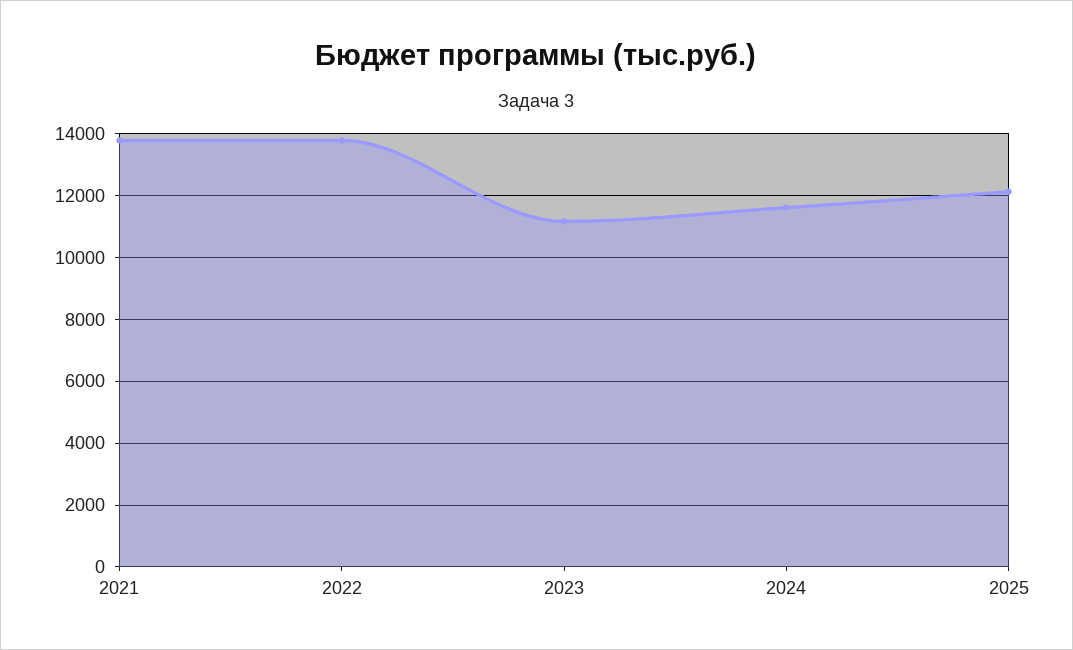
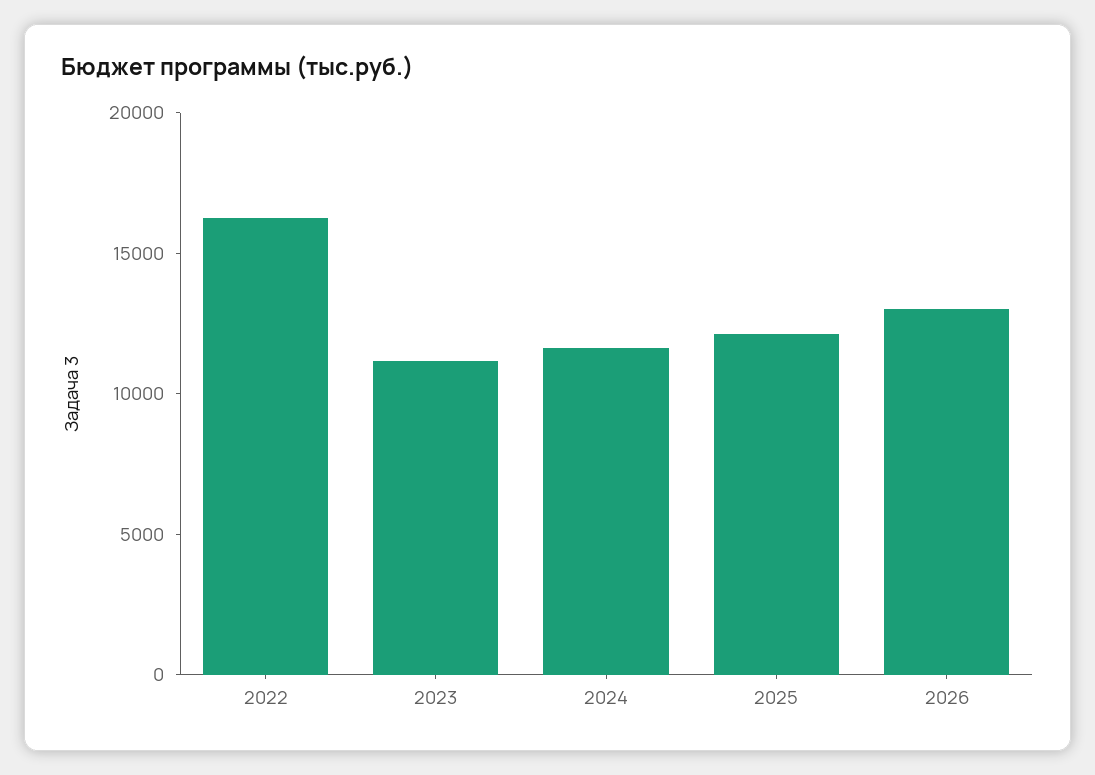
2021: 13800 -> none
2022: 13800 -> 16000
2026: none -> 13000

